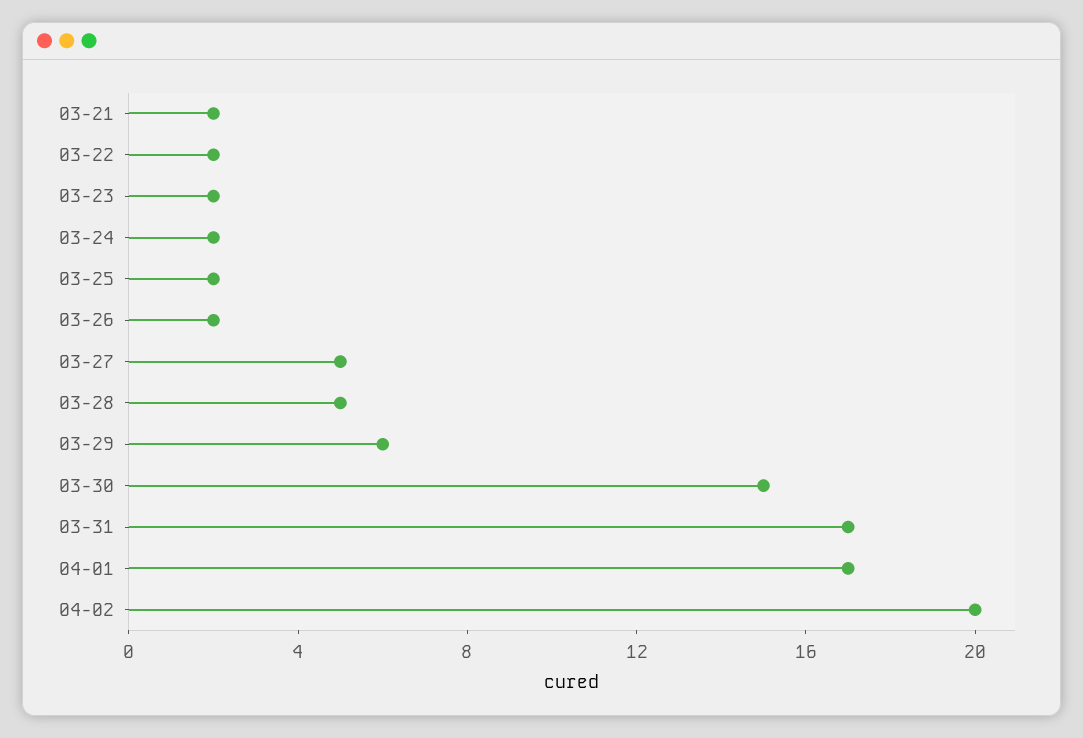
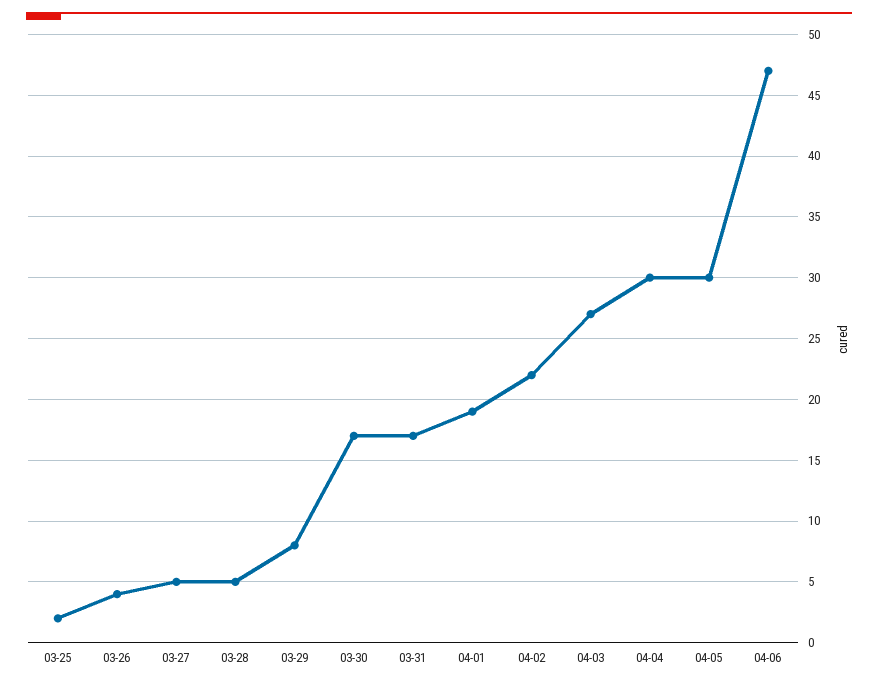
03-21: 2 -> none
03-22: 2 -> none
03-23: 2 -> none
03-24: 2 -> none
03-26: 2 -> 4
03-29: 6 -> 8
03-30: 15 -> 17
04-01: 17 -> 19
04-02: 20 -> 22
04-03: none -> 27
04-04: none -> 30
04-05: none -> 30
04-06: none -> 47

